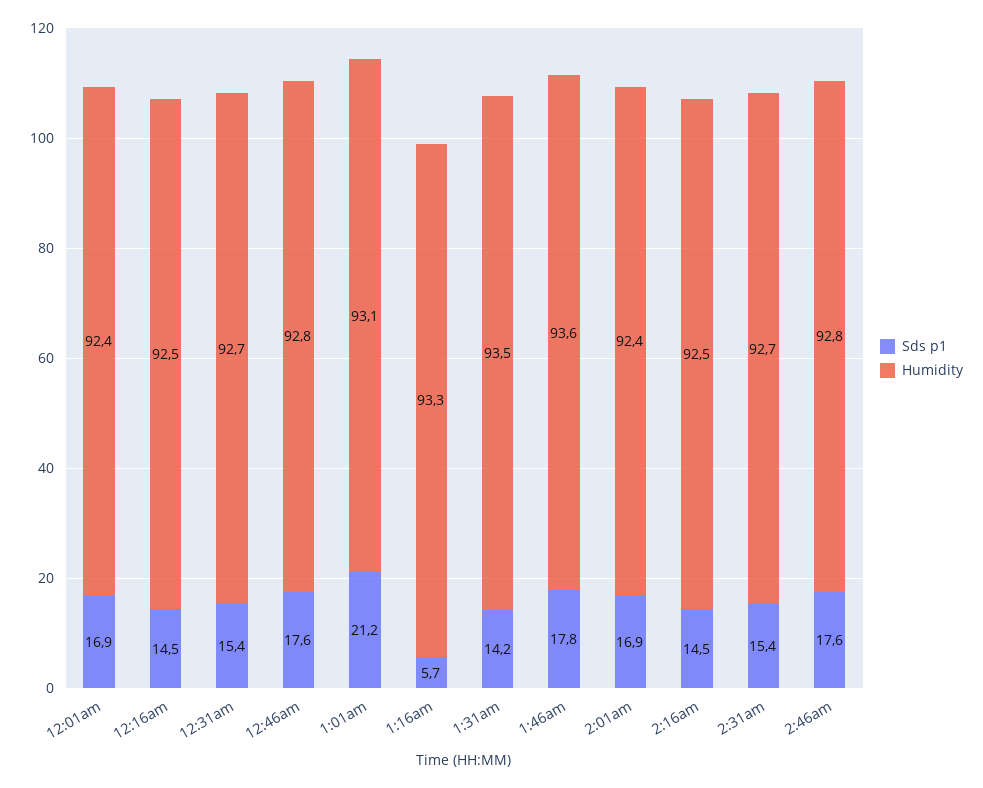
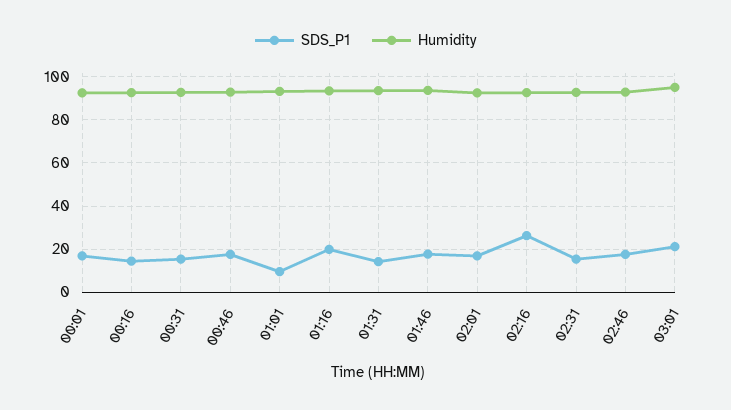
Sds p1, 1:01am: 21.2 -> 10
Sds p1, 1:16am: 5.7 -> 20
Sds p1, 2:16am: 14.5 -> 25
Sds p1, 03:01: none -> 20
Humidity, 03:01: none -> 95

